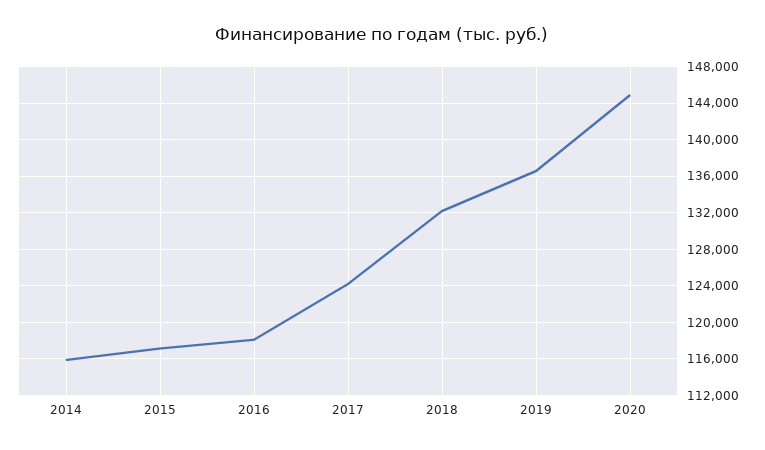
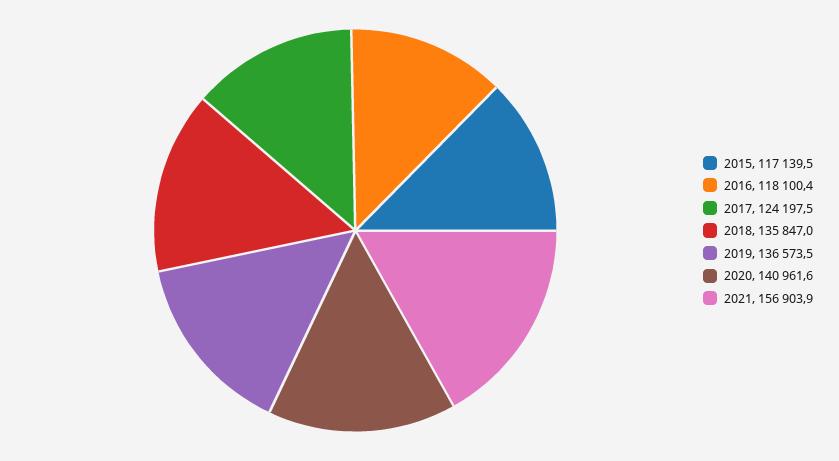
2014: 116000 -> none
2018: 132000 -> 135847
2020: 145000 -> 140961.6
2021: none -> 156903.9

